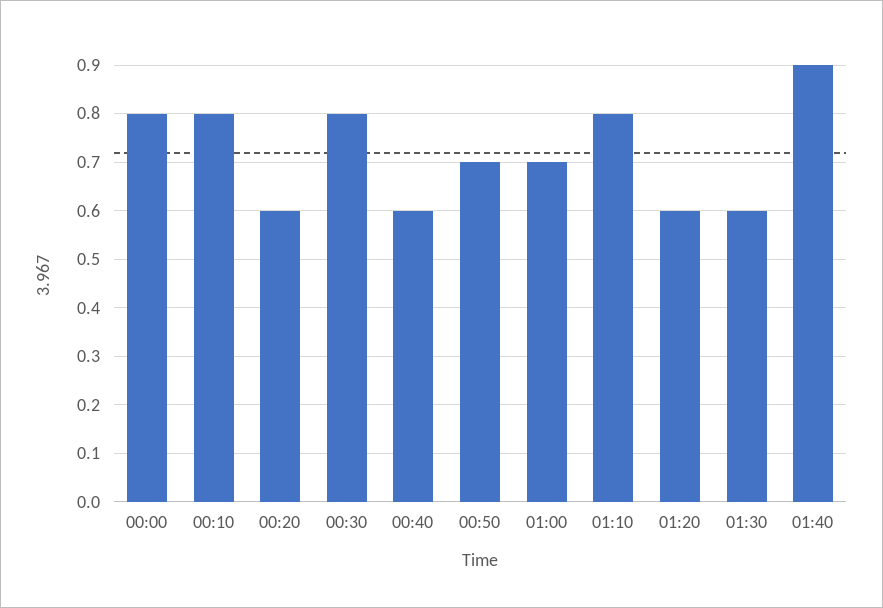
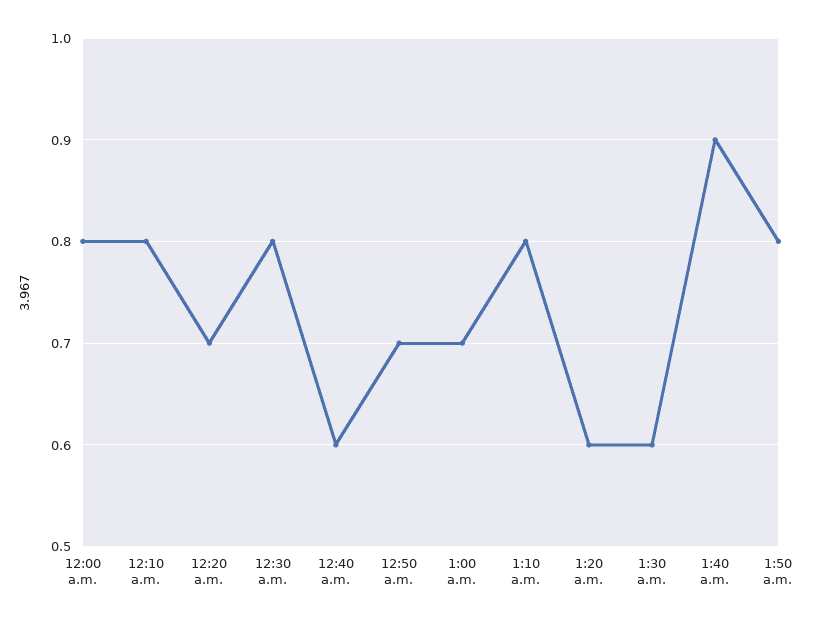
00:20: 0.6 -> 0.7
1:50 a.m.: none -> 0.8

